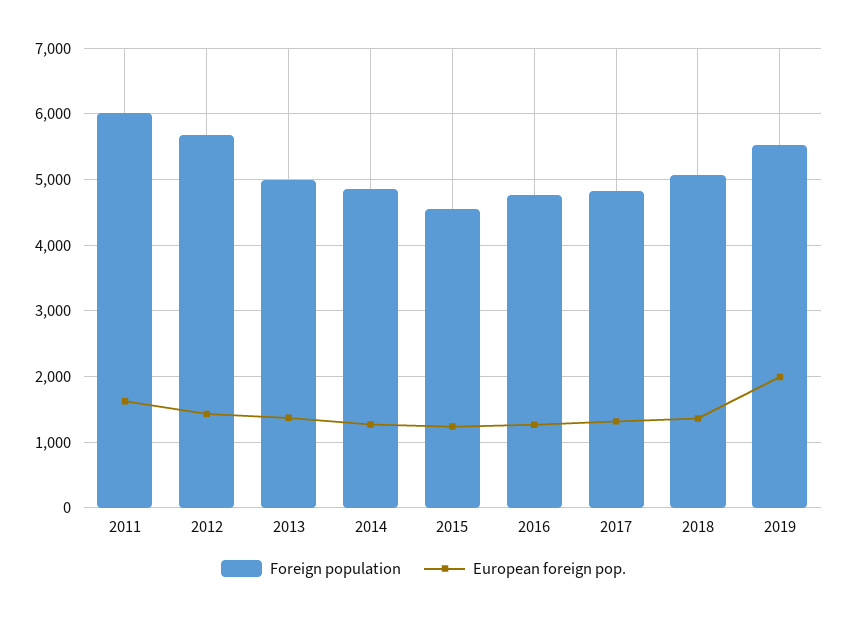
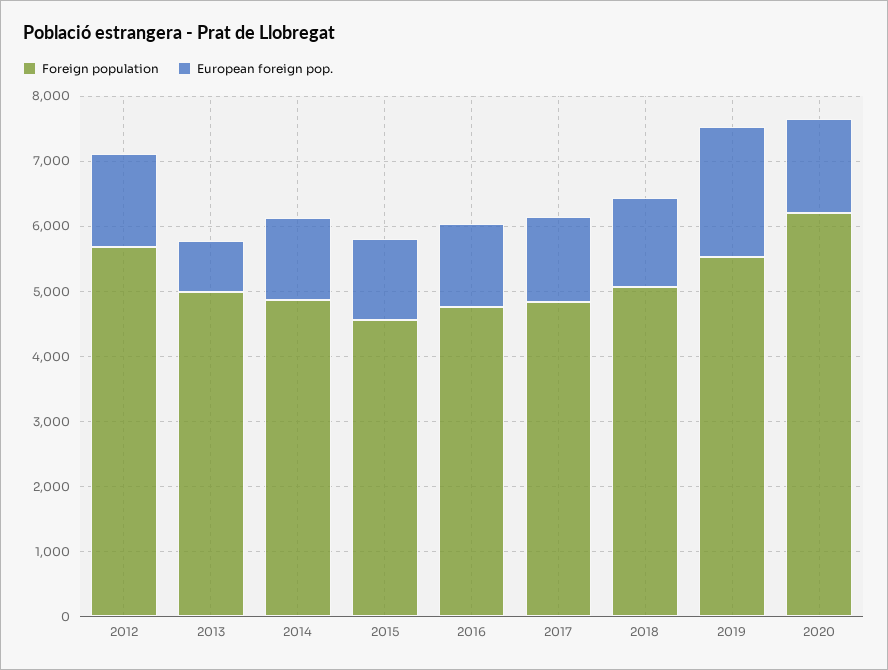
Foreign population, 2011: 6000 -> none
European foreign pop., 2011: 1600 -> none
European foreign pop., 2013: 1400 -> 800
Foreign population, 2020: none -> 6200
European foreign pop., 2020: none -> 1400

